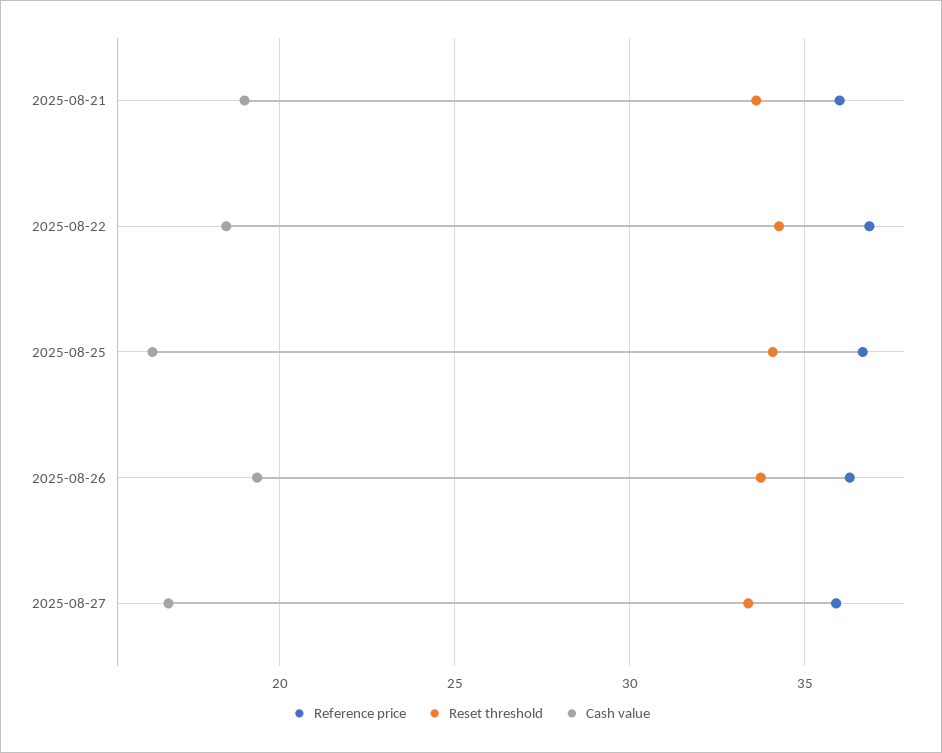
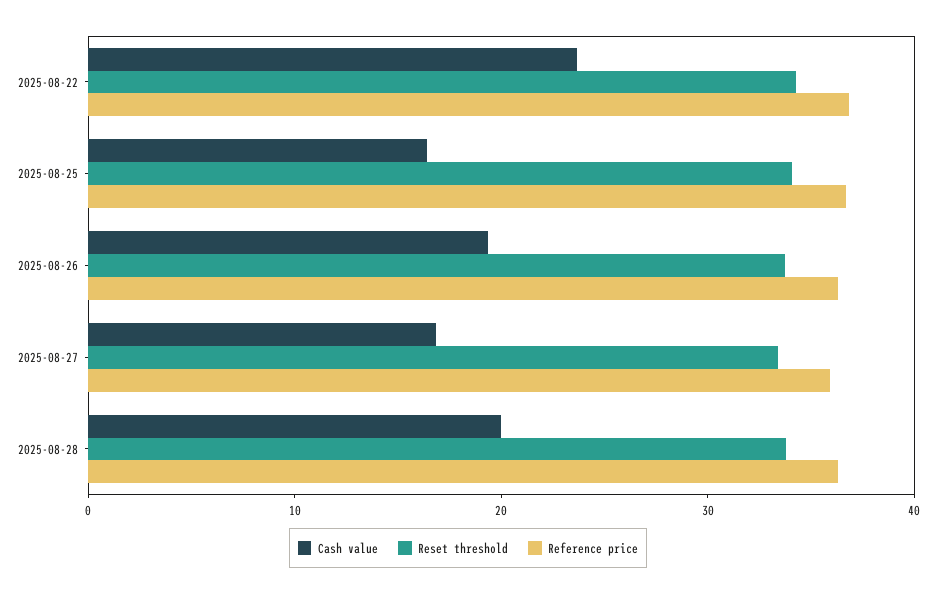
Reference price, 2025-08-21: 36 -> none
Reset threshold, 2025-08-21: 33.5 -> none
Cash value, 2025-08-21: 19 -> none
Cash value, 2025-08-22: 18.5 -> 24
Cash value, 2025-08-28: none -> 20
Reset threshold, 2025-08-28: none -> 34
Reference price, 2025-08-28: none -> 36

